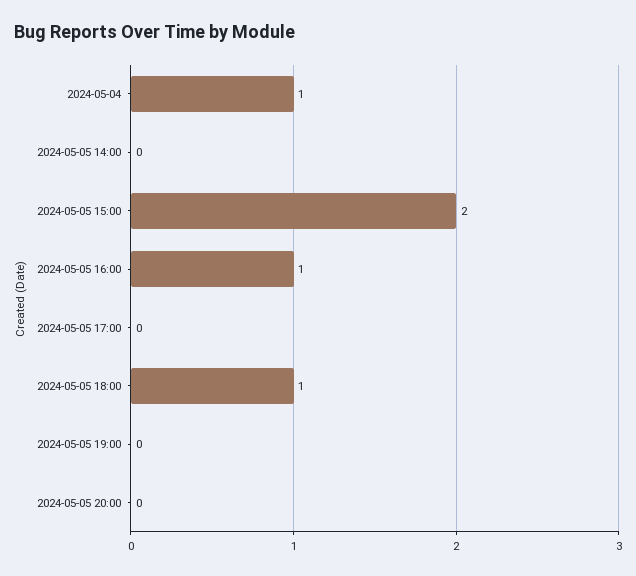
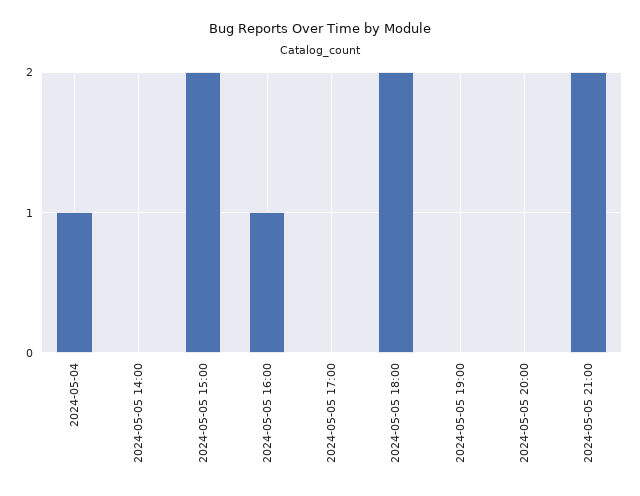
2024-05-05 18:00: 1 -> 2
2024-05-05 21:00: none -> 2

